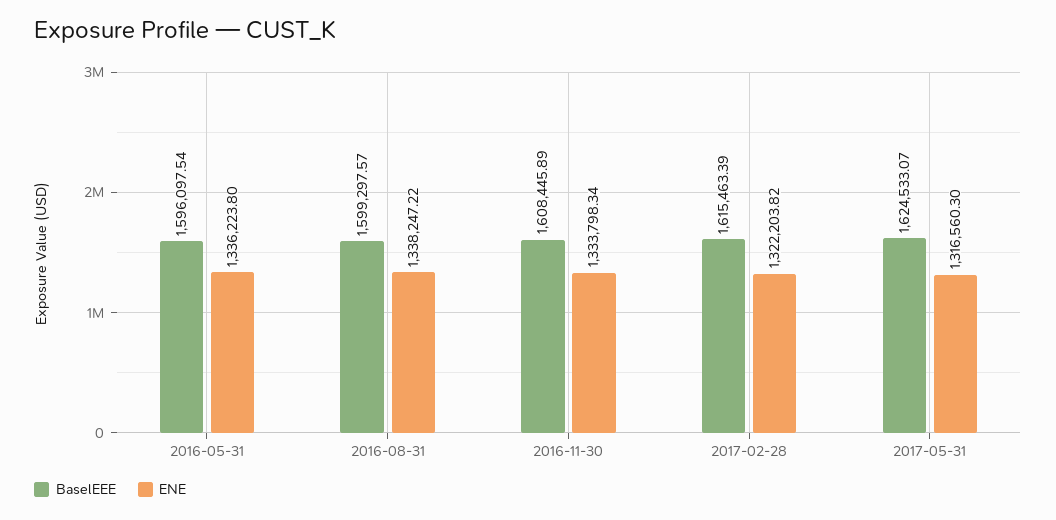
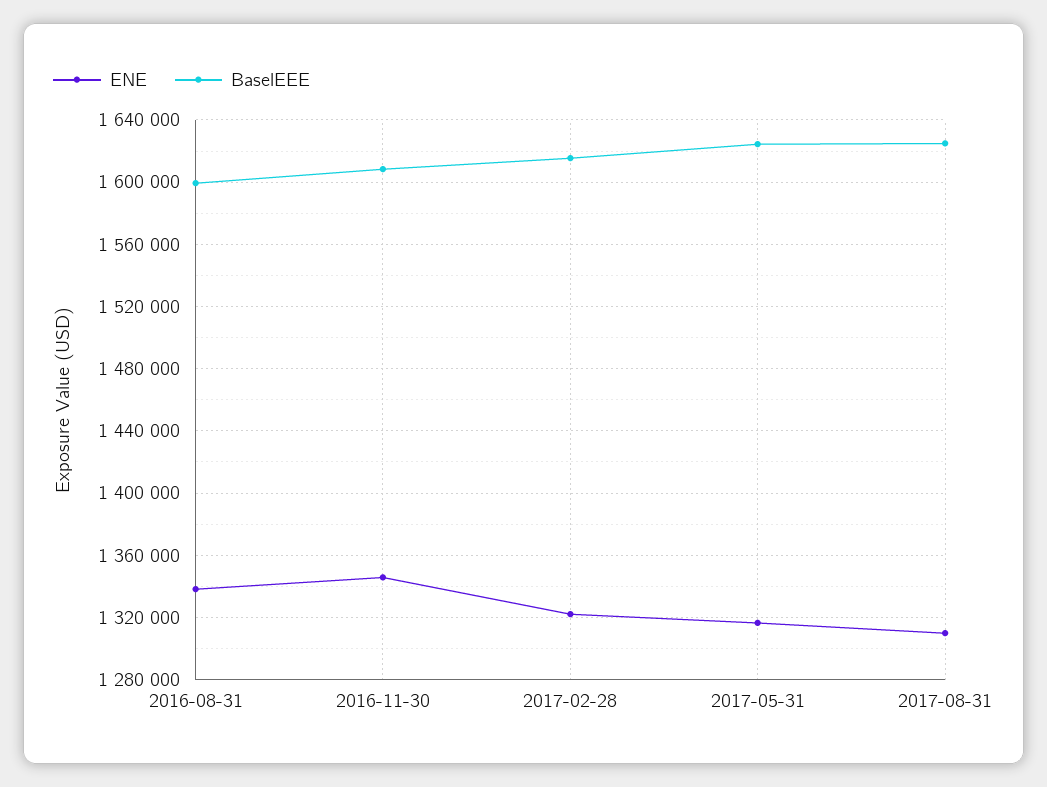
BaselEEE, 2016-05-31: 1596097.54 -> none
ENE, 2016-05-31: 1336223.8 -> none
ENE, 2016-11-30: 1333798.34 -> 1345000
ENE, 2017-08-31: none -> 1310000
BaselEEE, 2017-08-31: none -> 1625000

